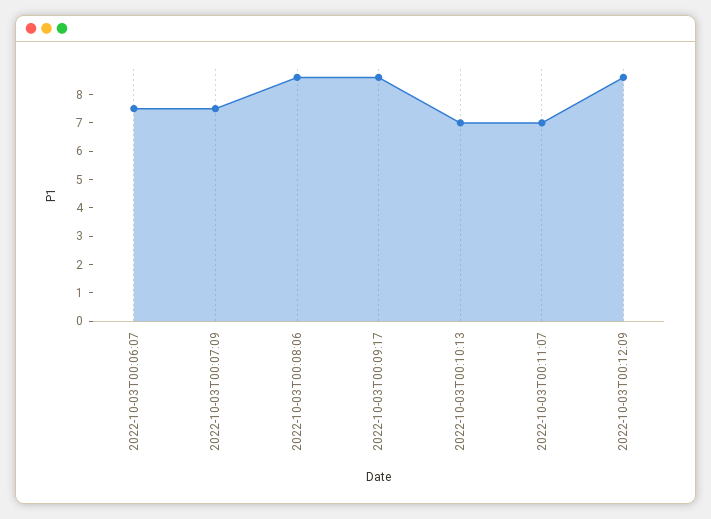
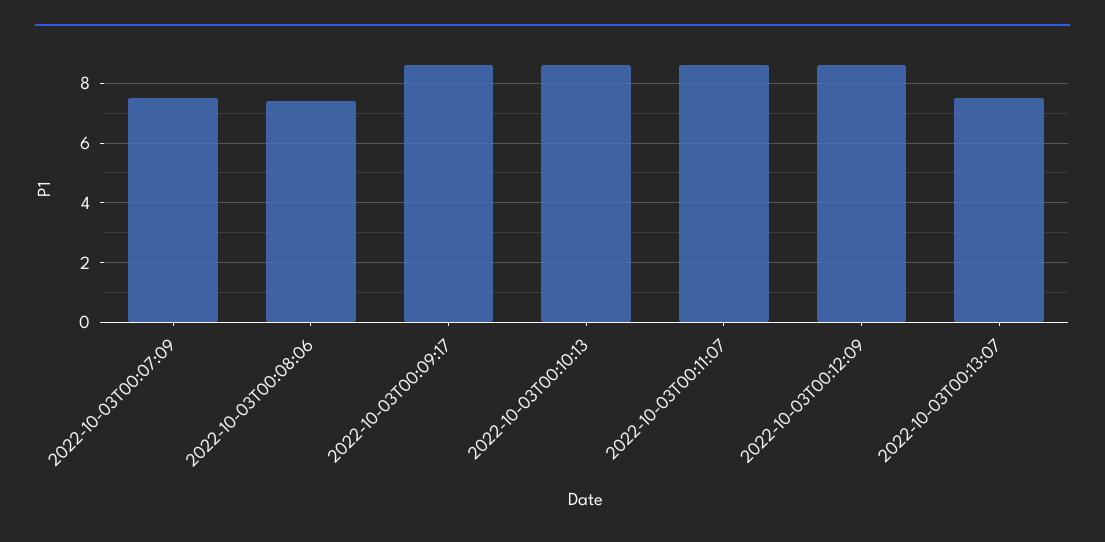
2022-10-03T00:06:07: 7.5 -> none
2022-10-03T00:08:06: 8.5 -> 7.5
2022-10-03T00:10:13: 7 -> 8.5
2022-10-03T00:11:07: 7 -> 8.5
2022-10-03T00:13:07: none -> 7.5

